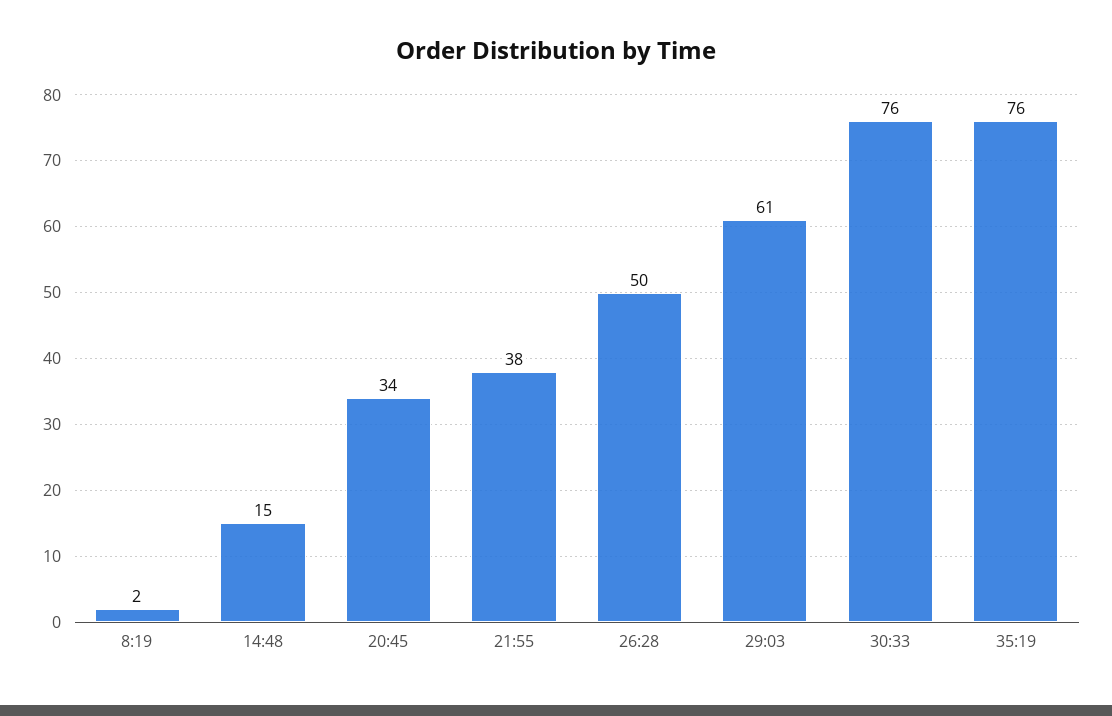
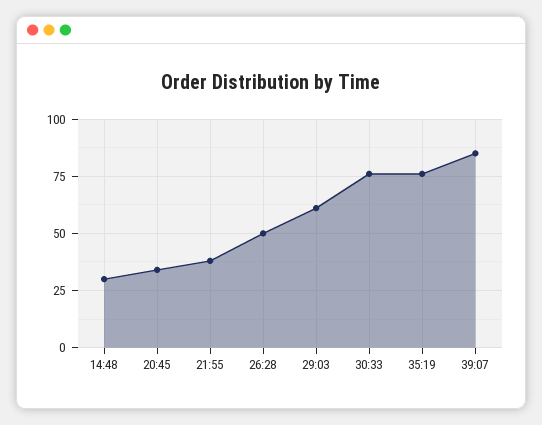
8:19: 2 -> none
14:48: 15 -> 30
39:07: none -> 85

